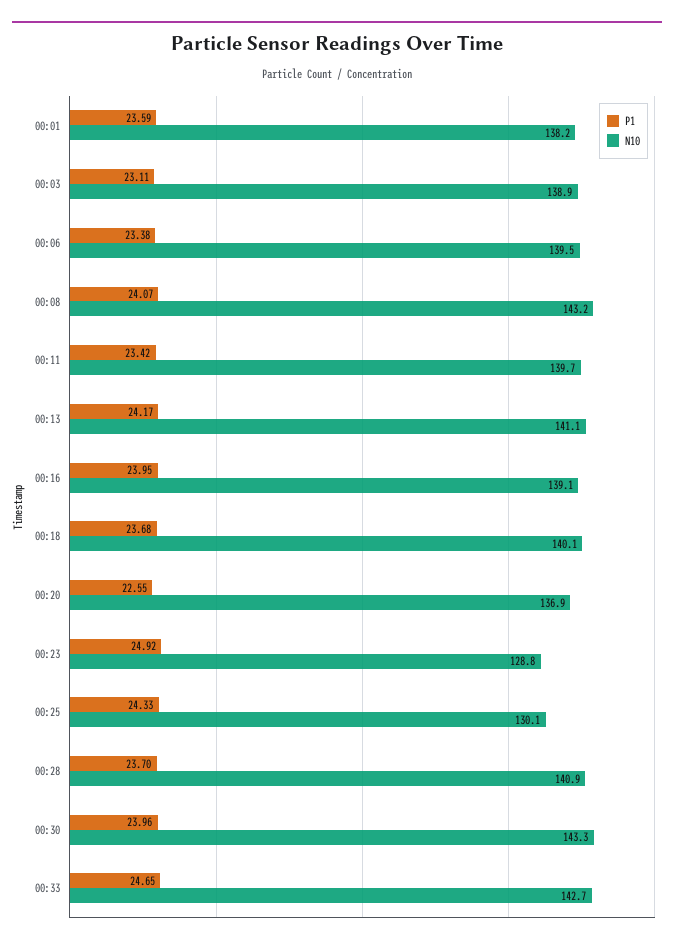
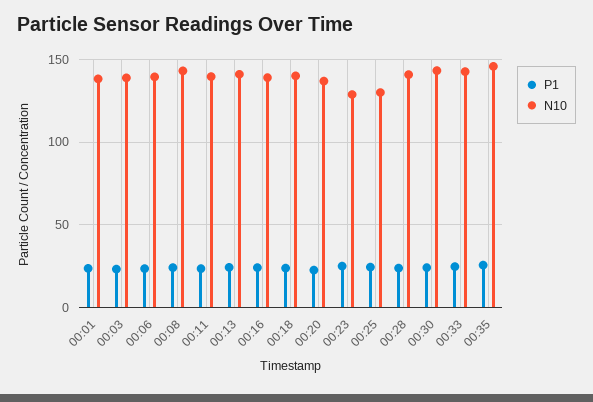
P1, 00:35: none -> 25
N10, 00:35: none -> 145

